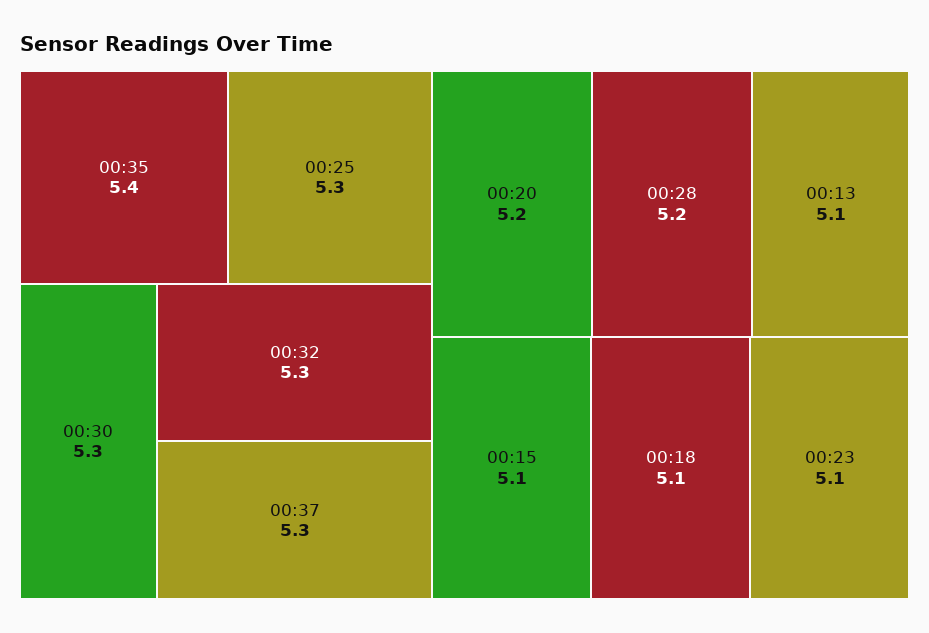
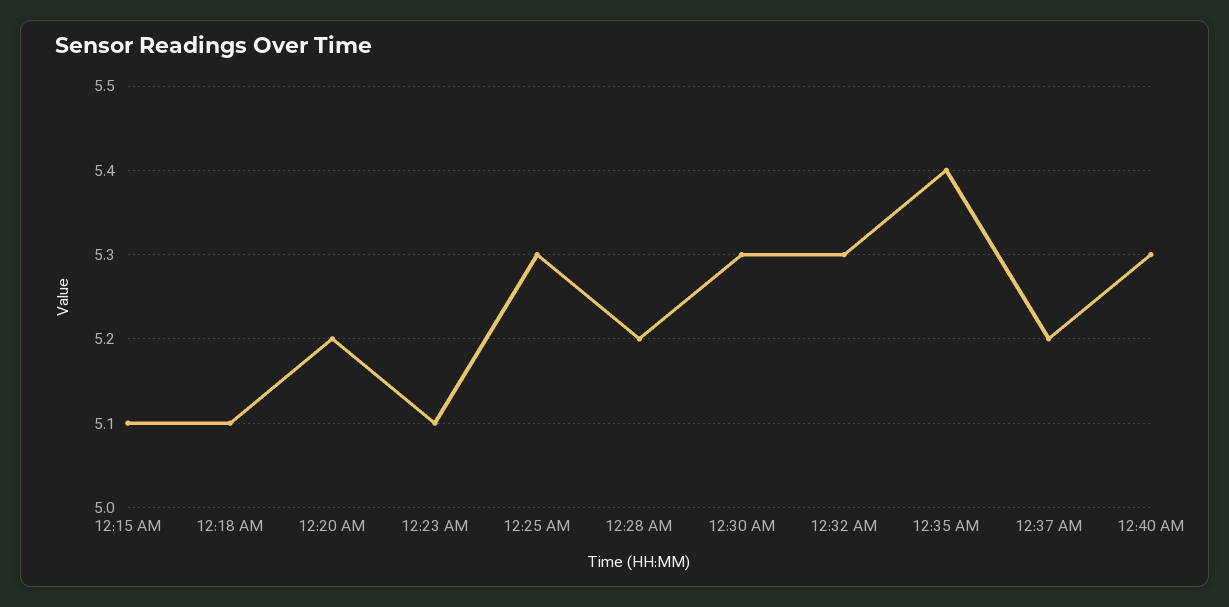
00:37: 5.3 -> 5.2
00:13: 5.1 -> none
12:40 AM: none -> 5.3

